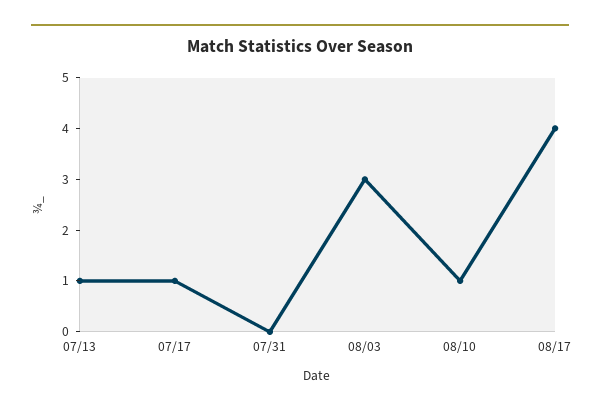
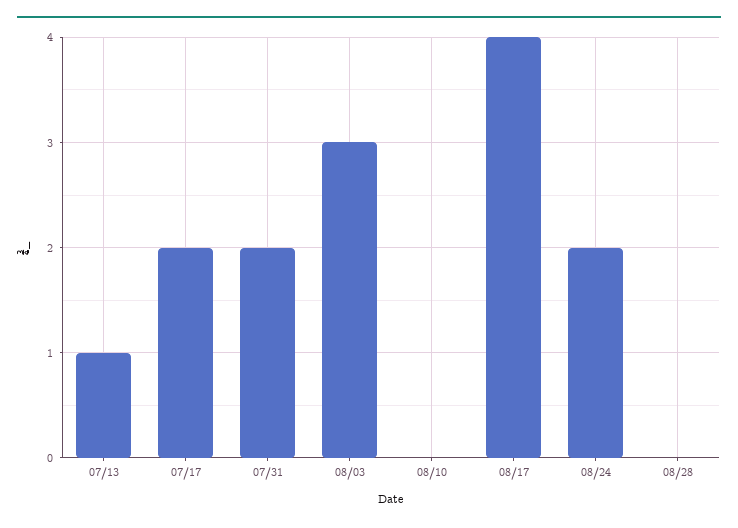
07/17: 1 -> 2
07/31: 0 -> 2
08/10: 1 -> 0
08/24: none -> 2
08/28: none -> 0

